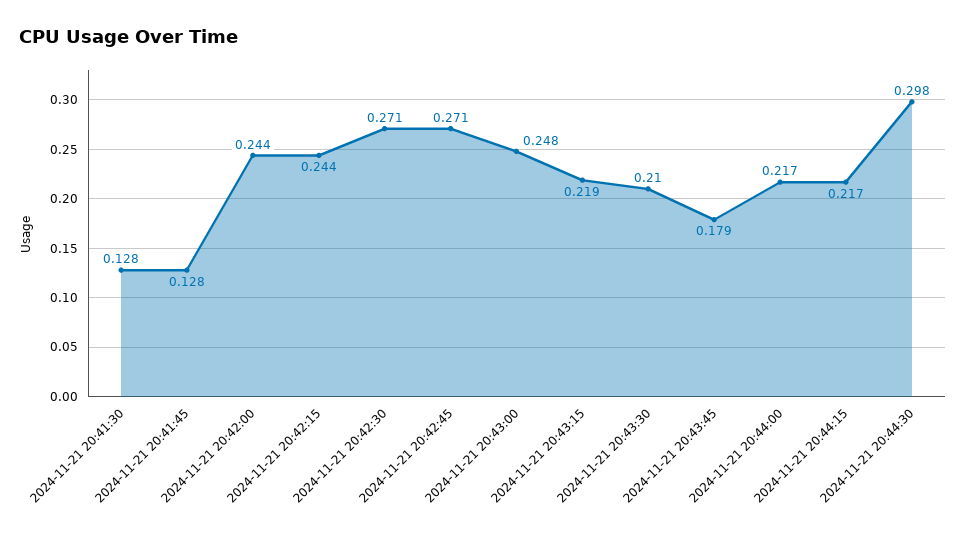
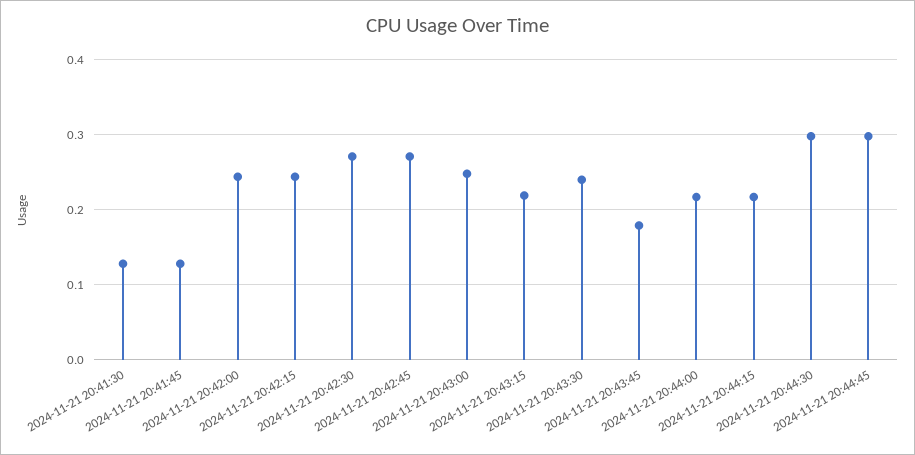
2024-11-21 20:43:30: 0.21 -> 0.24
2024-11-21 20:44:45: none -> 0.3

